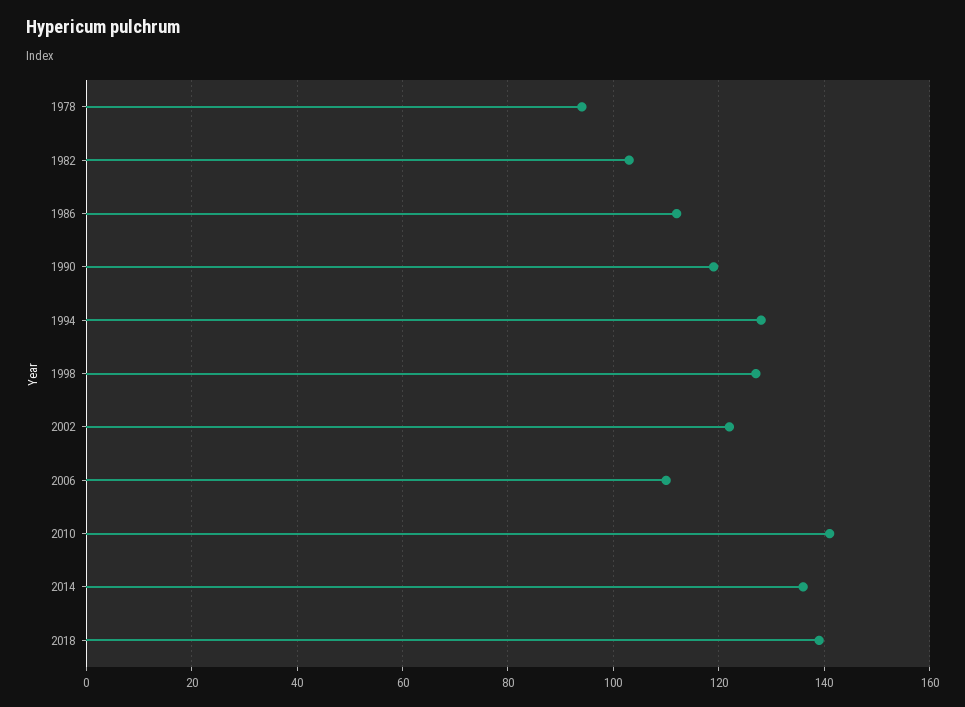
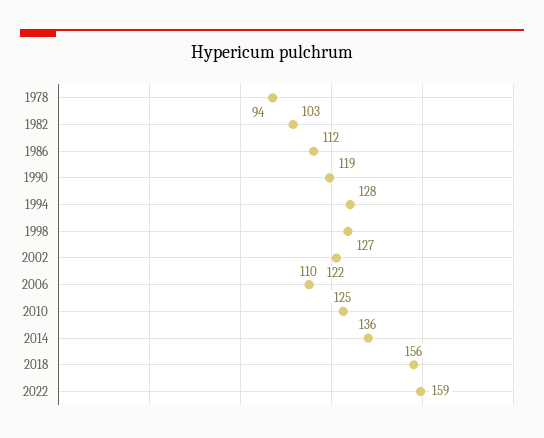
2010: 140 -> 125
2018: 140 -> 156
2022: none -> 159

